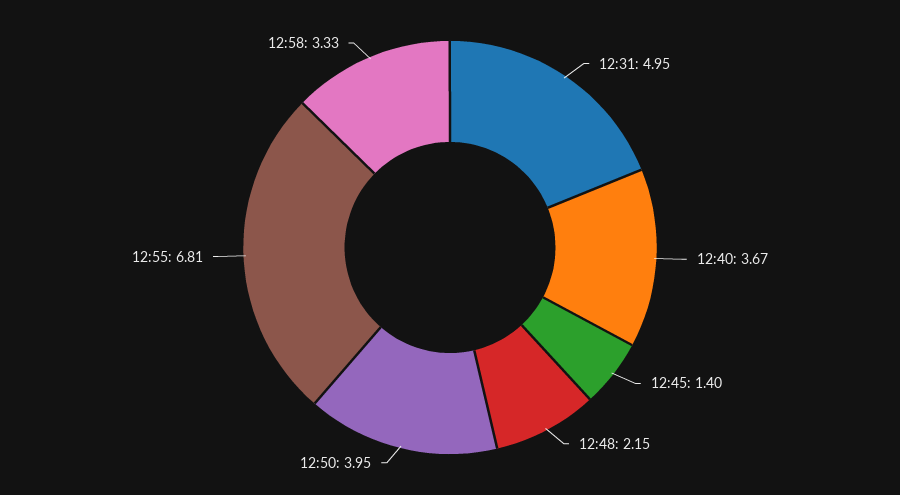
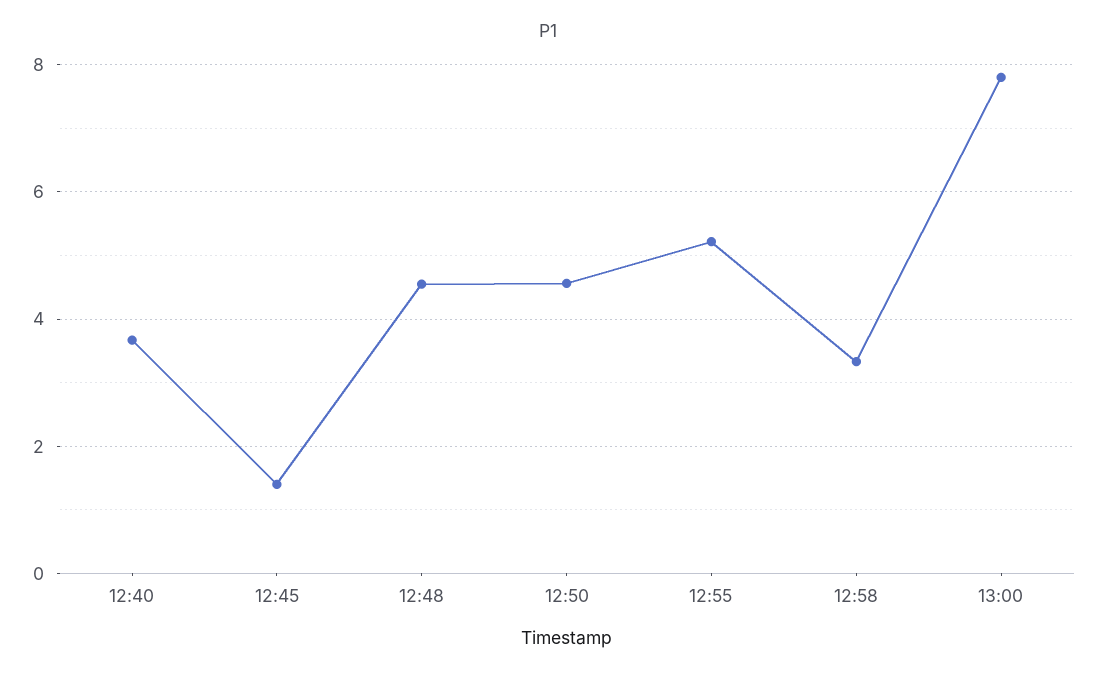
12:31: 4.95 -> none
12:48: 2.15 -> 4.6
12:50: 3.95 -> 4.6
12:55: 6.81 -> 5.2
13:00: none -> 7.8

